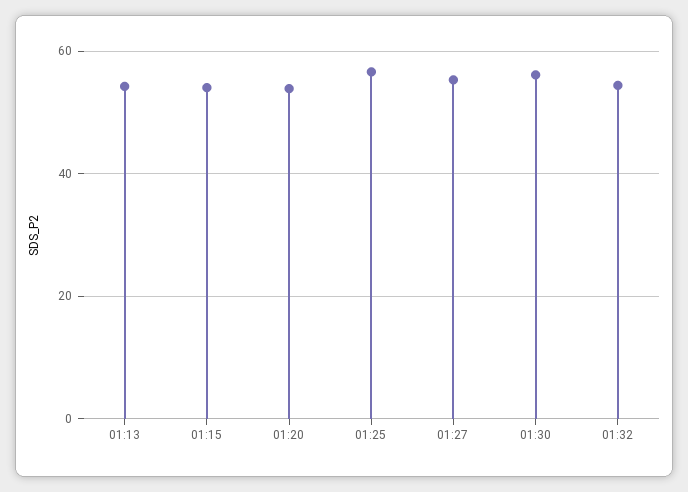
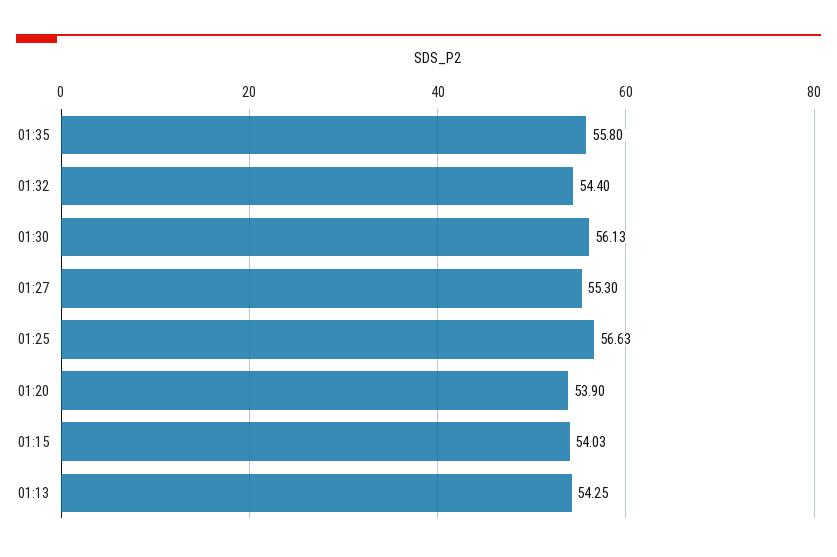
01:35: none -> 55.8

